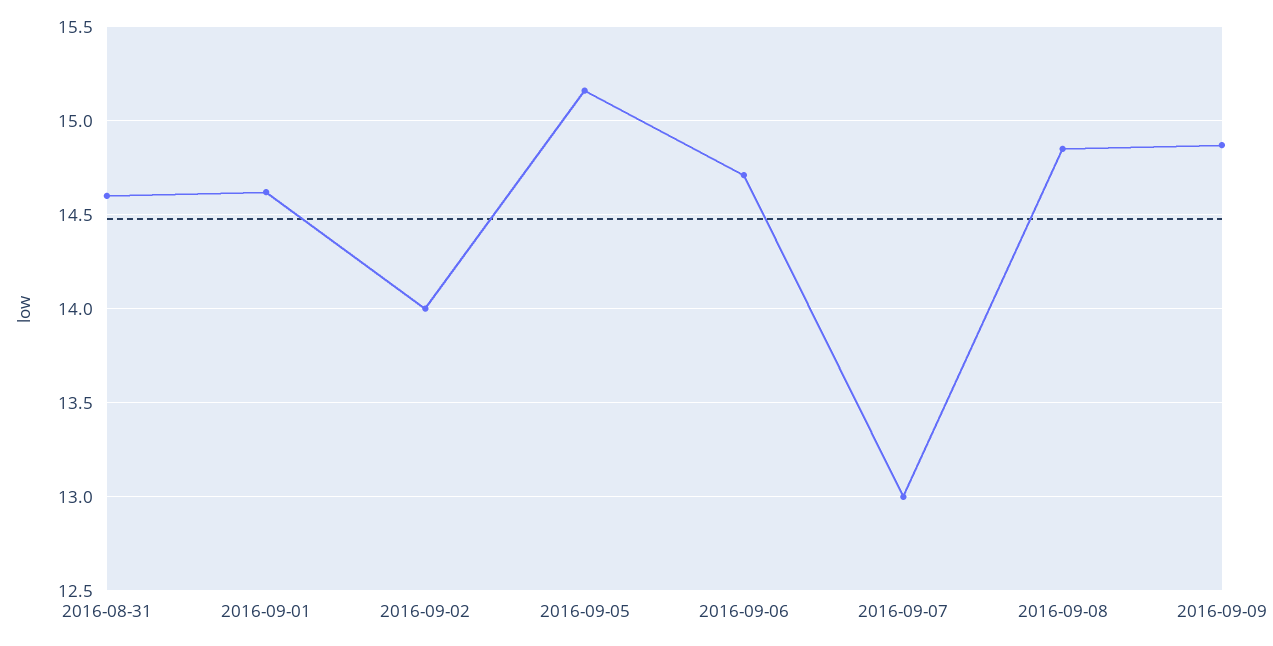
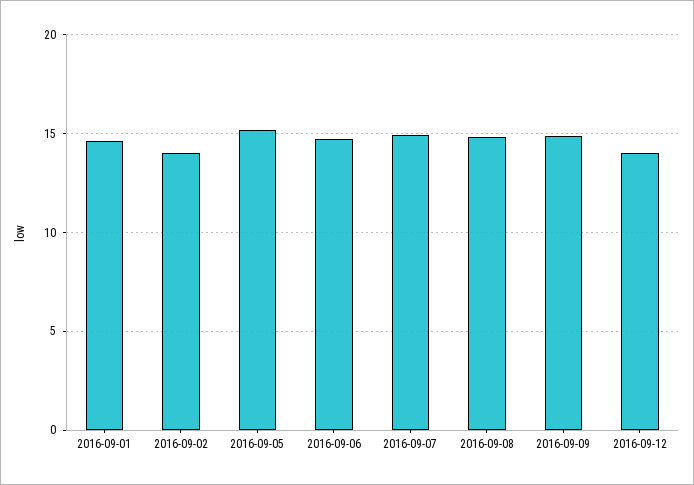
2016-08-31: 14.6 -> none
2016-09-07: 13 -> 15
2016-09-12: none -> 14

